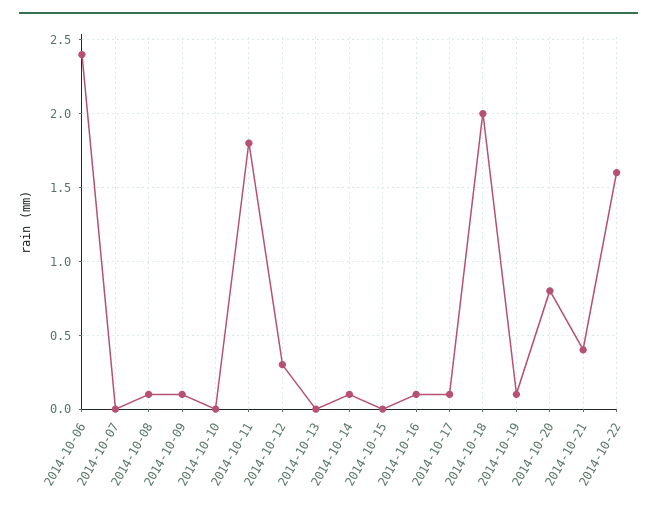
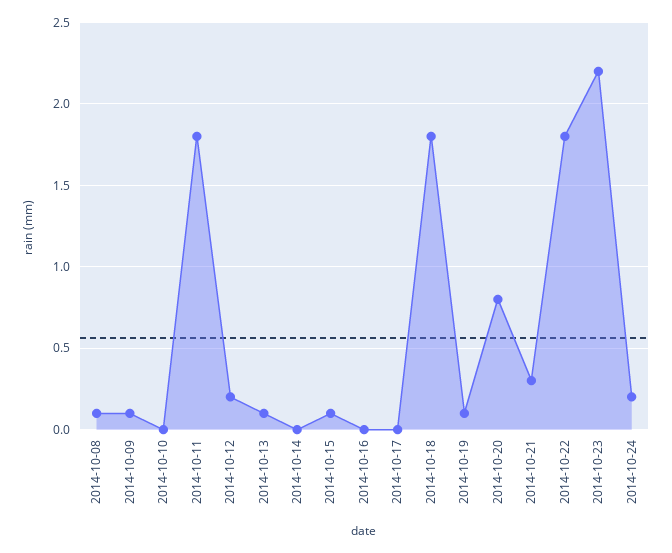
2014-10-06: 2.4 -> none
2014-10-07: 0 -> none
2014-10-12: 0.3 -> 0.2
2014-10-13: 0 -> 0.1
2014-10-14: 0.1 -> 0
2014-10-15: 0 -> 0.1
2014-10-16: 0.1 -> 0
2014-10-17: 0.1 -> 0
2014-10-18: 2 -> 1.8
2014-10-21: 0.4 -> 0.3
2014-10-22: 1.6 -> 1.8
2014-10-23: none -> 2.2
2014-10-24: none -> 0.2

